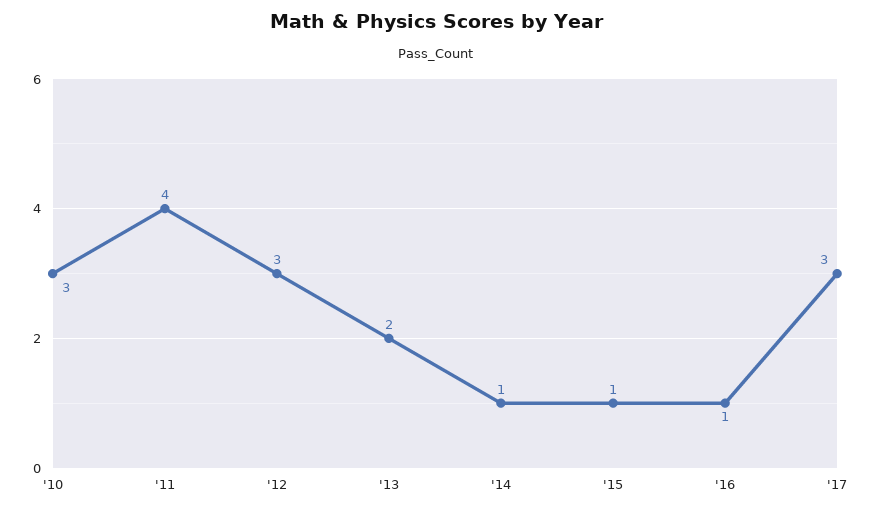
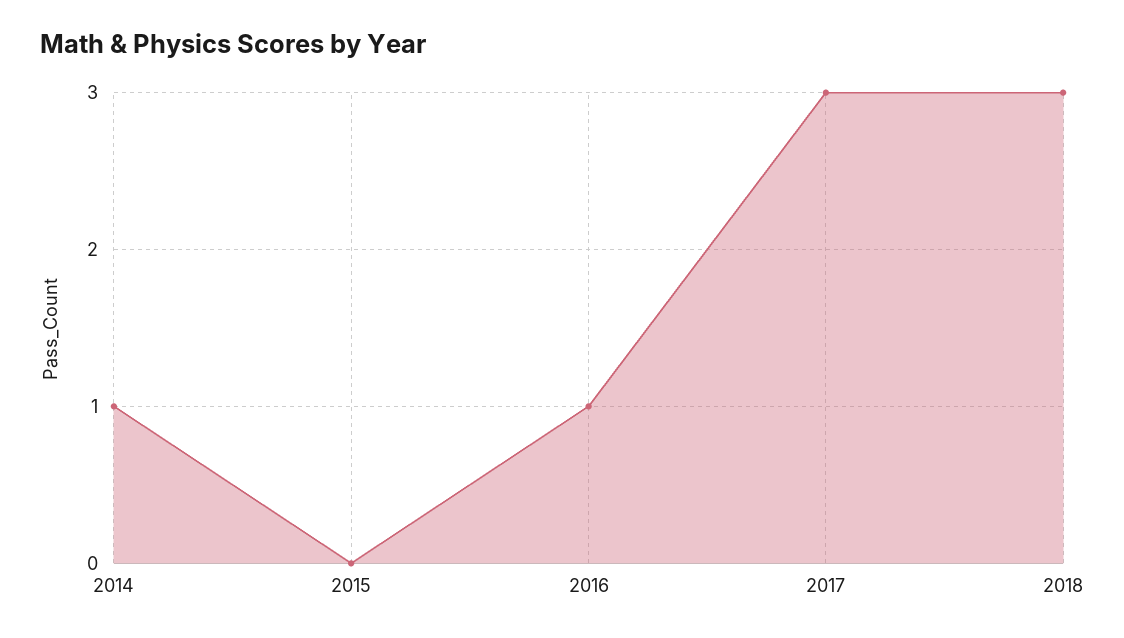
'10: 3 -> none
'11: 4 -> none
'12: 3 -> none
'13: 2 -> none
'15: 1 -> 0
2018: none -> 3

